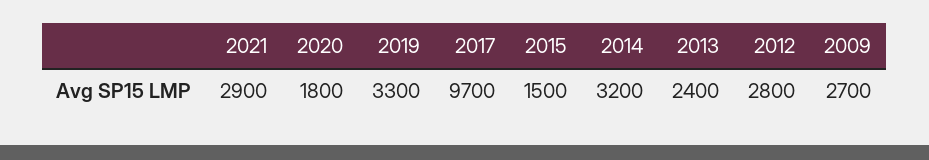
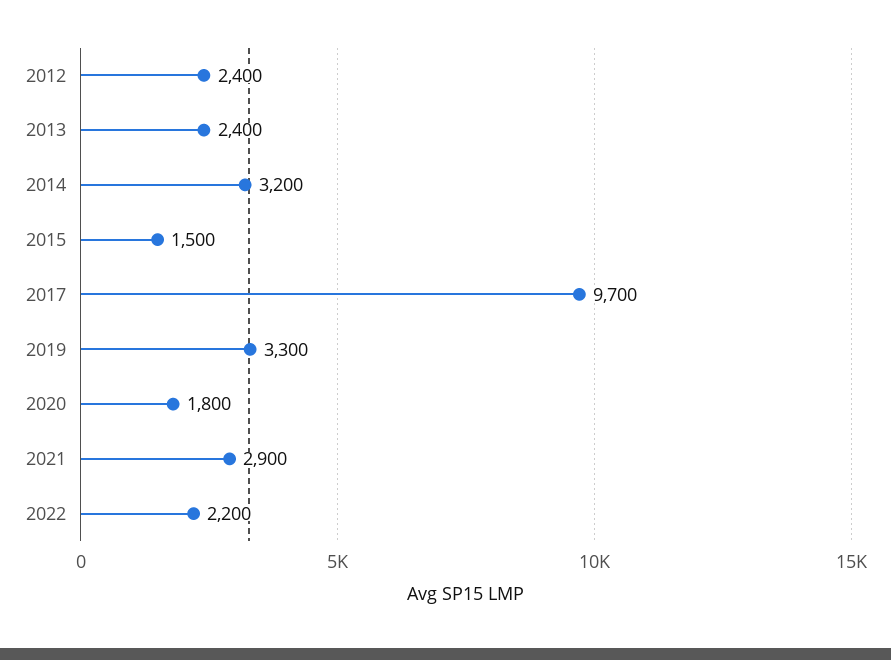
2012: 2800 -> 2400
2009: 2700 -> none
2022: none -> 2200

